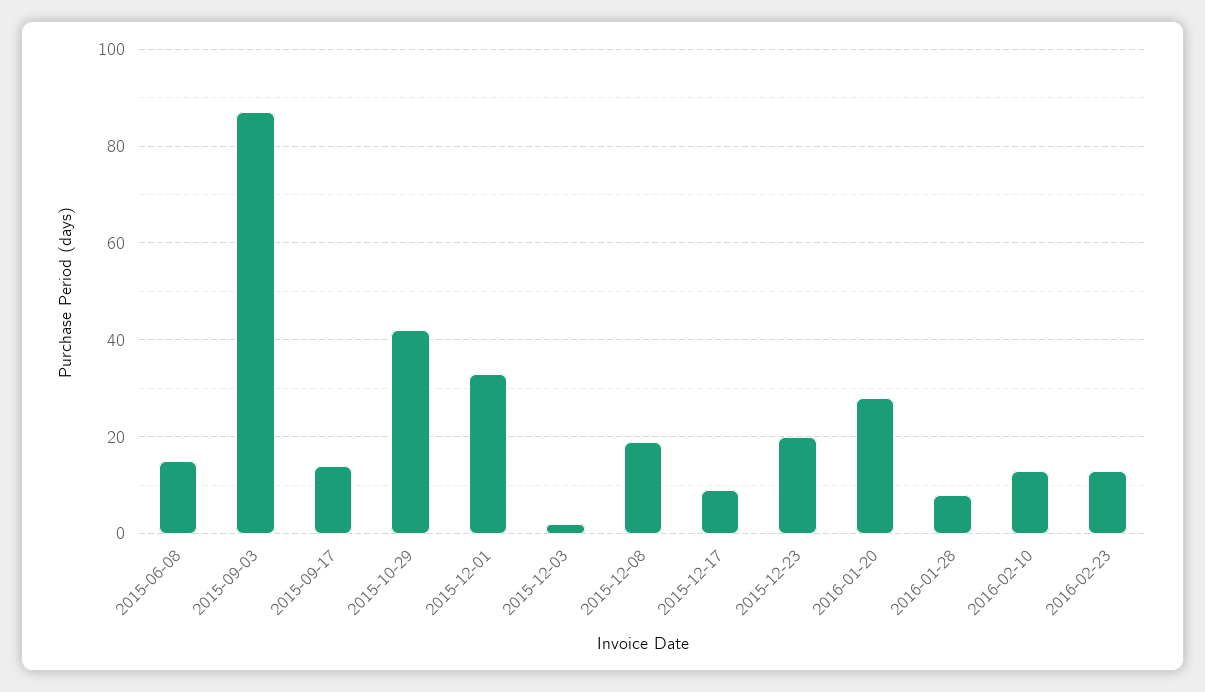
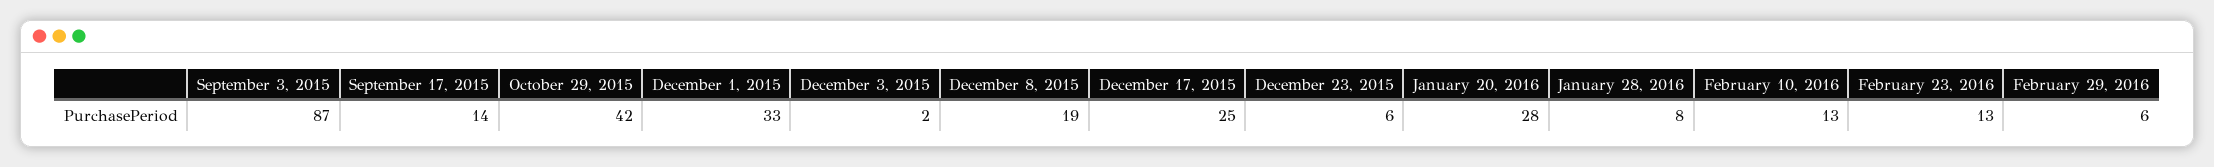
2015-06-08: 15 -> none
2015-12-17: 10 -> 25
2015-12-23: 20 -> 6
February 29, 2016: none -> 6

